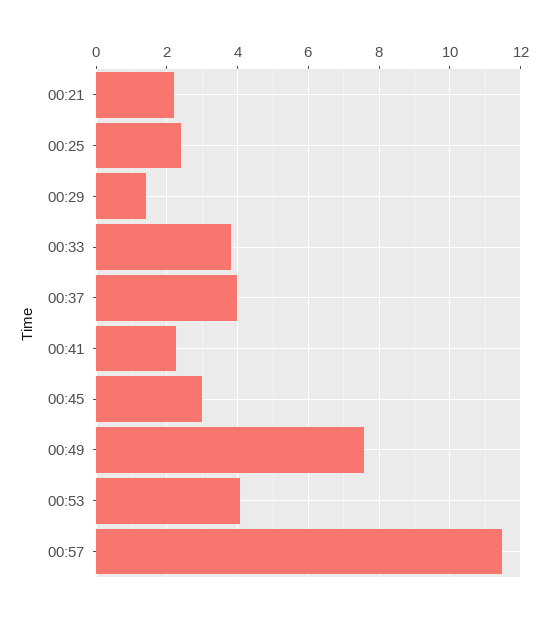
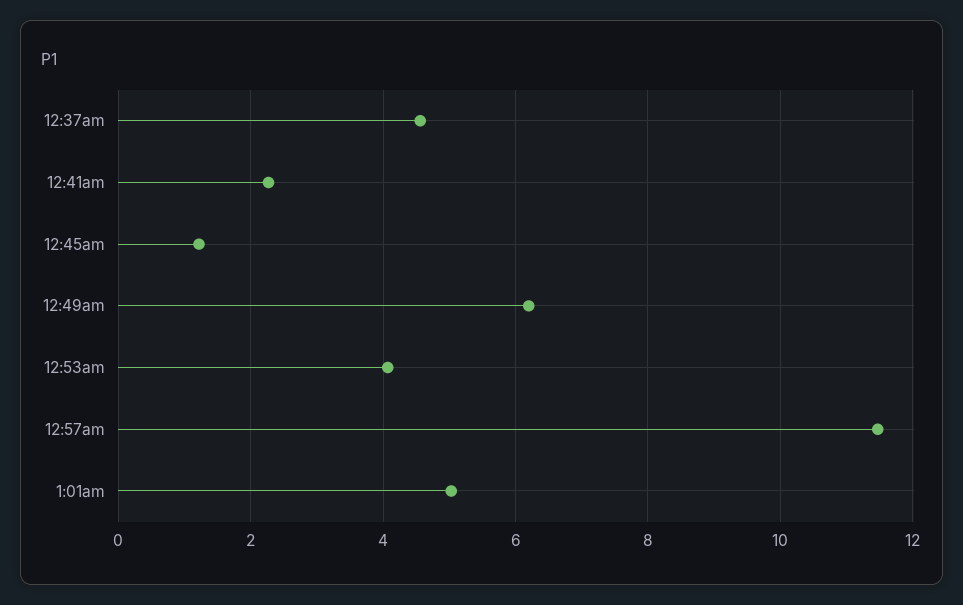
00:21: 2.2 -> none
00:25: 2.4 -> none
00:29: 1.4 -> none
00:33: 3.8 -> none
00:37: 4 -> 4.6
00:45: 3 -> 1.2
00:49: 7.6 -> 6.2
1:01am: none -> 5

